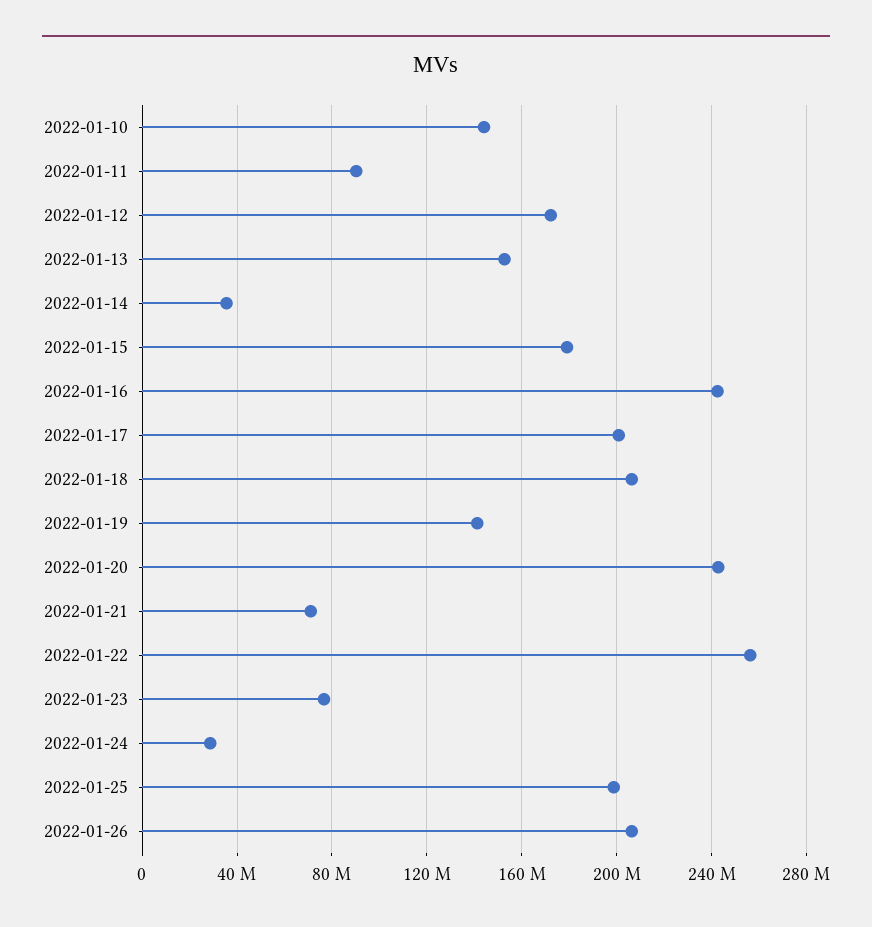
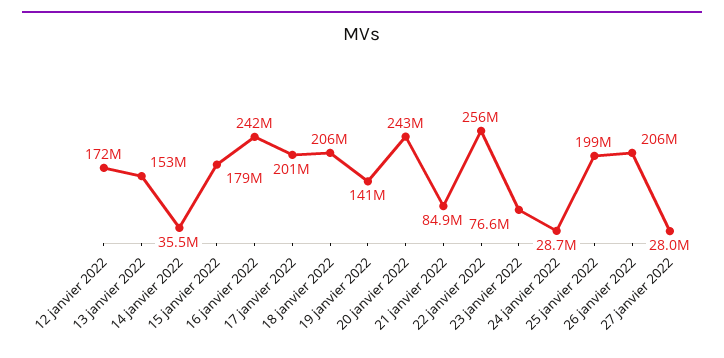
2022-01-10: 145000000 -> none
2022-01-11: 90000000 -> none
2022-01-21: 70000000 -> 84900000
27 janvier 2022: none -> 28000000

